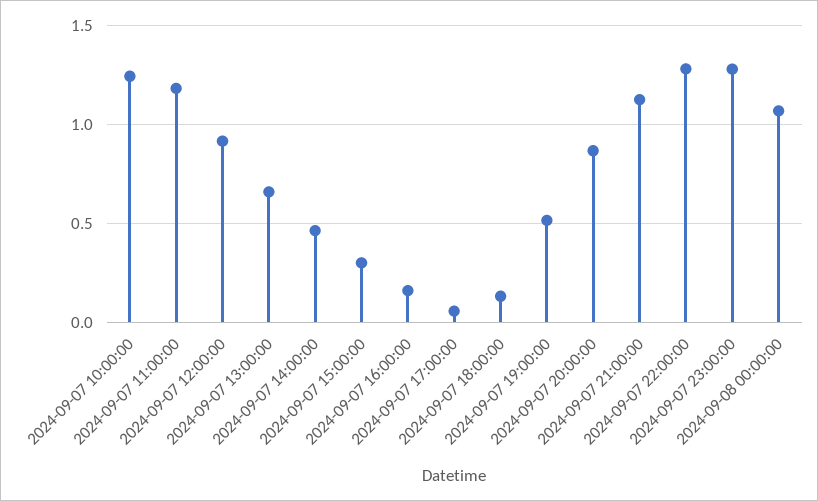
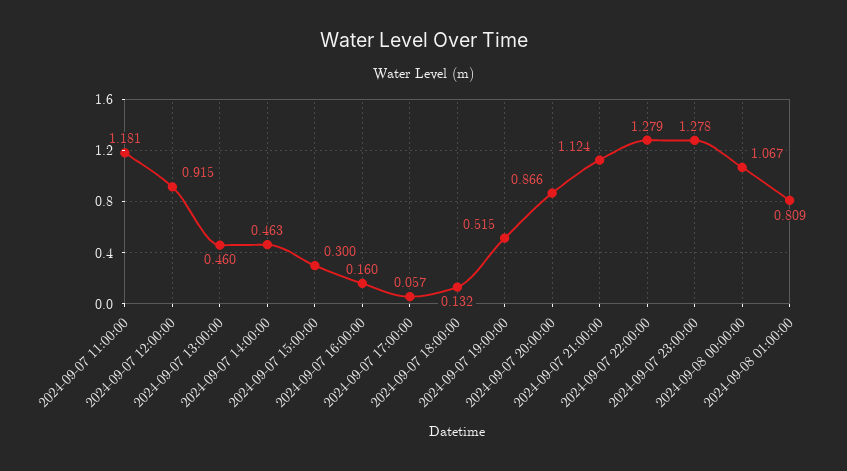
2024-09-07 10:00:00: 1.25 -> none
2024-09-07 13:00:00: 0.65 -> 0.46
2024-09-08 01:00:00: none -> 0.809

